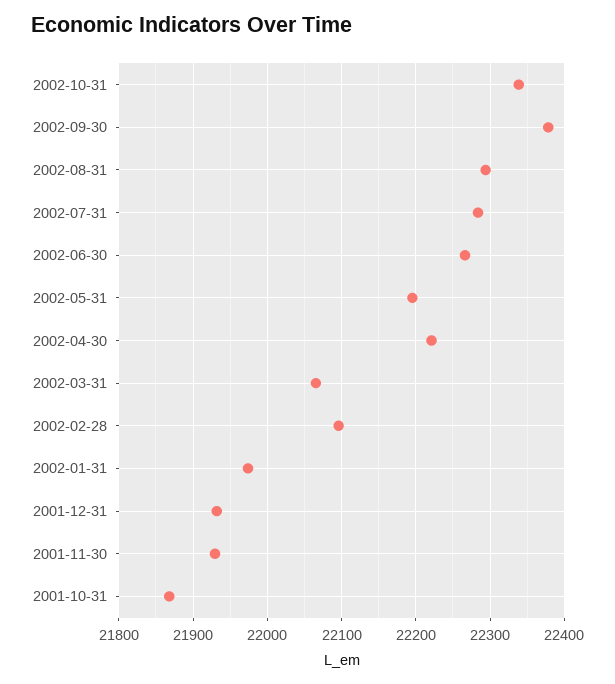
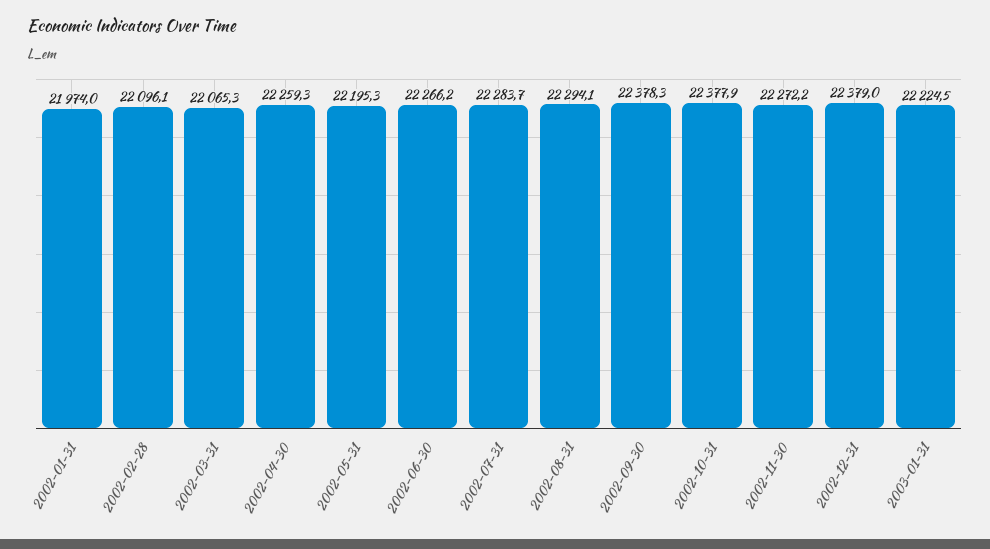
2002-10-31: 22340 -> 22377.9
2002-04-30: 22220 -> 22259.3
2001-12-31: 21930 -> none
2001-11-30: 21930 -> none
2001-10-31: 21870 -> none
2002-11-30: none -> 22272.2
2002-12-31: none -> 22379
2003-01-31: none -> 22224.5

